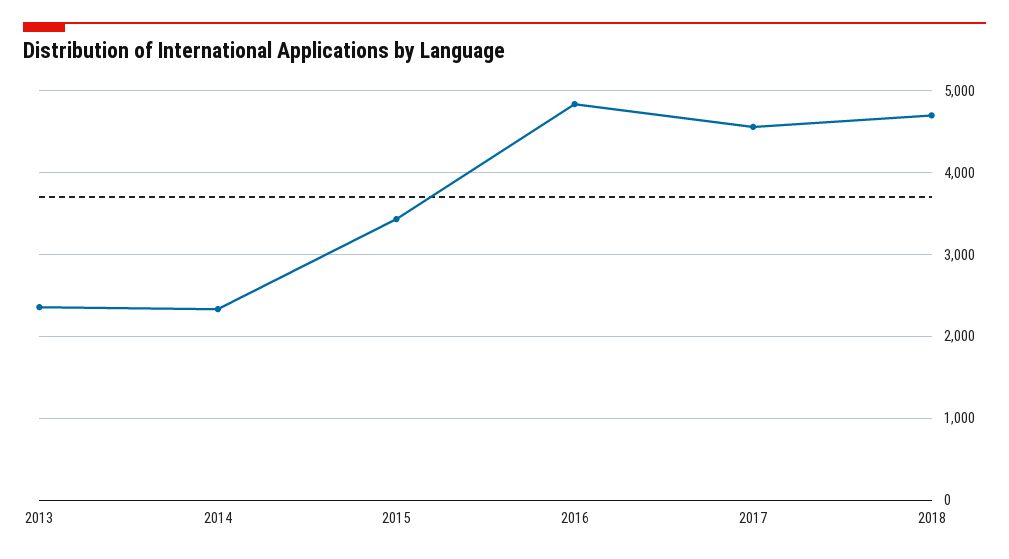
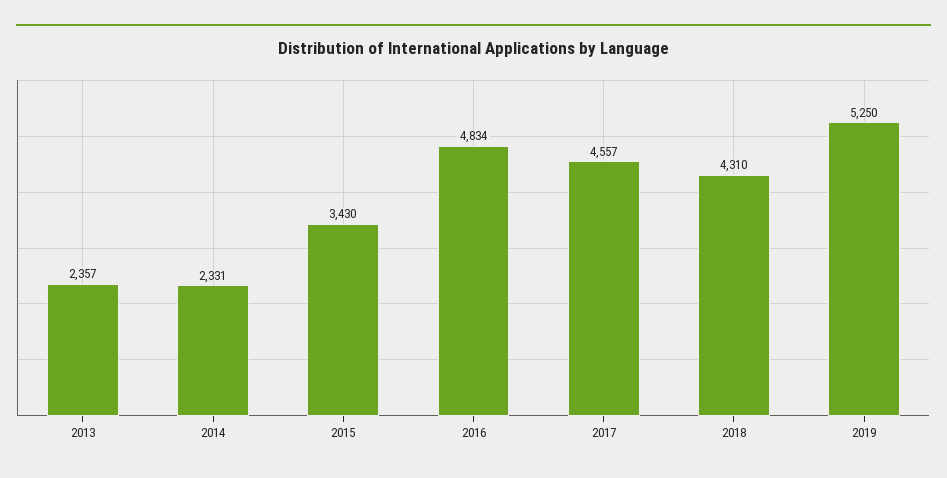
2018: 4700 -> 4310
2019: none -> 5250

